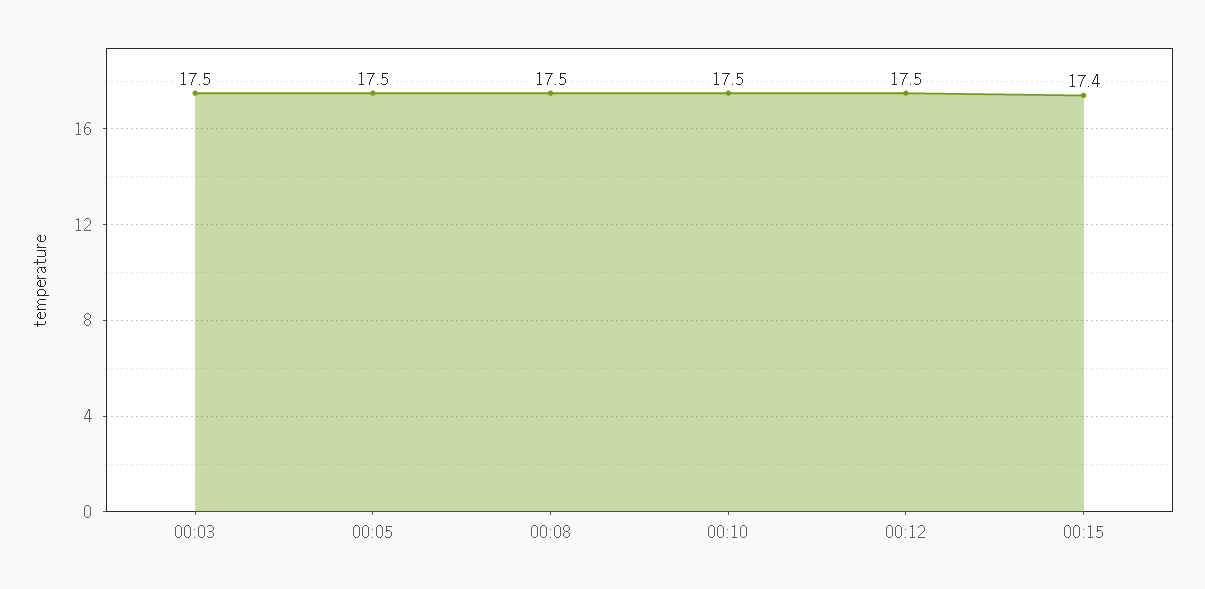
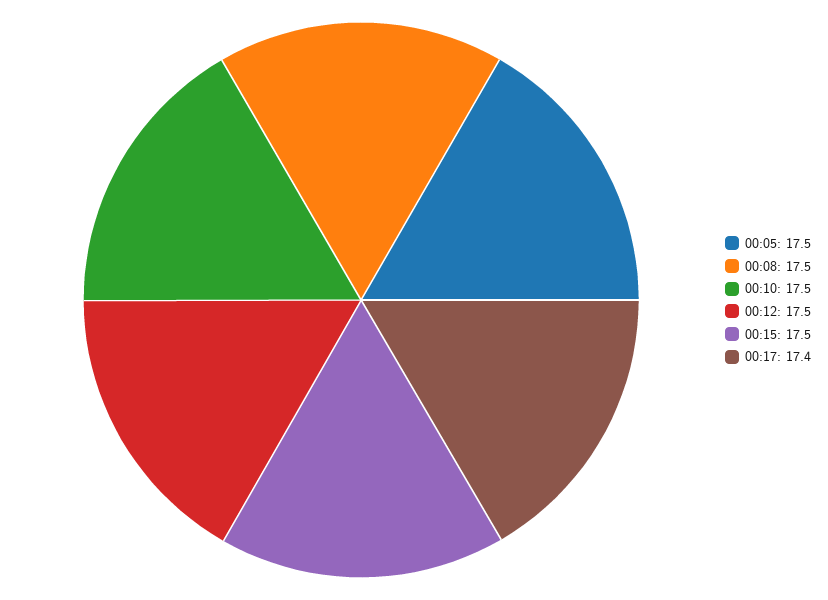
00:03: 17.5 -> none
00:15: 17.4 -> 17.5
00:17: none -> 17.4

